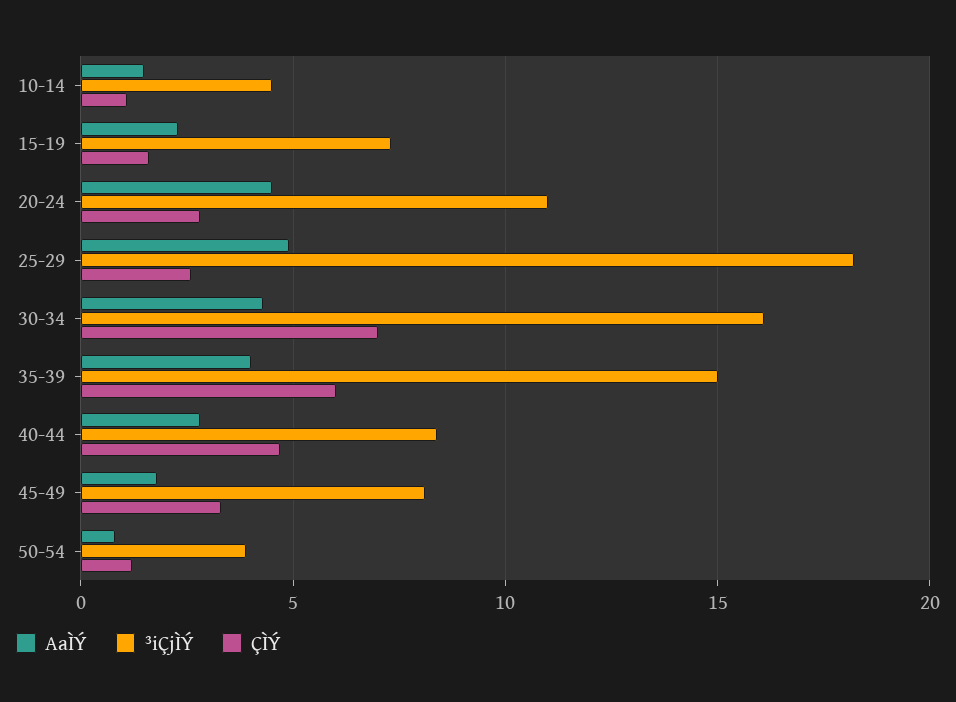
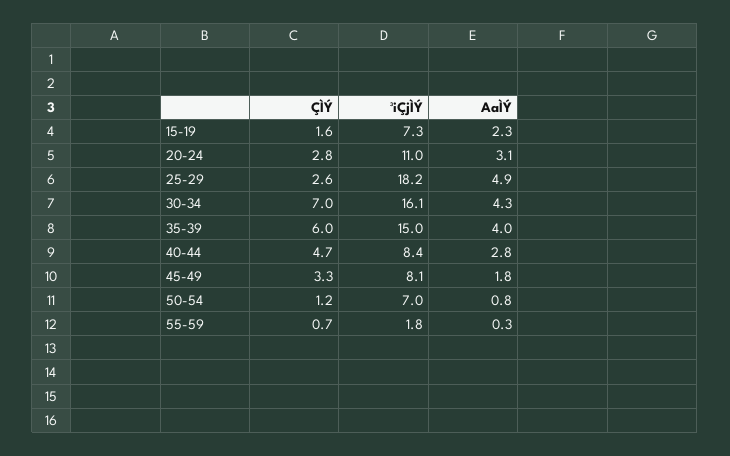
AaÌÝ, 10-14: 1.5 -> none
³iÇjÌÝ, 10-14: 4.5 -> none
ÇÌÝ, 10-14: 1 -> none
AaÌÝ, 20-24: 4.5 -> 3.1
³iÇjÌÝ, 50-54: 4 -> 7
ÇÌÝ, 55-59: none -> 0.7
³iÇjÌÝ, 55-59: none -> 1.8
AaÌÝ, 55-59: none -> 0.3

